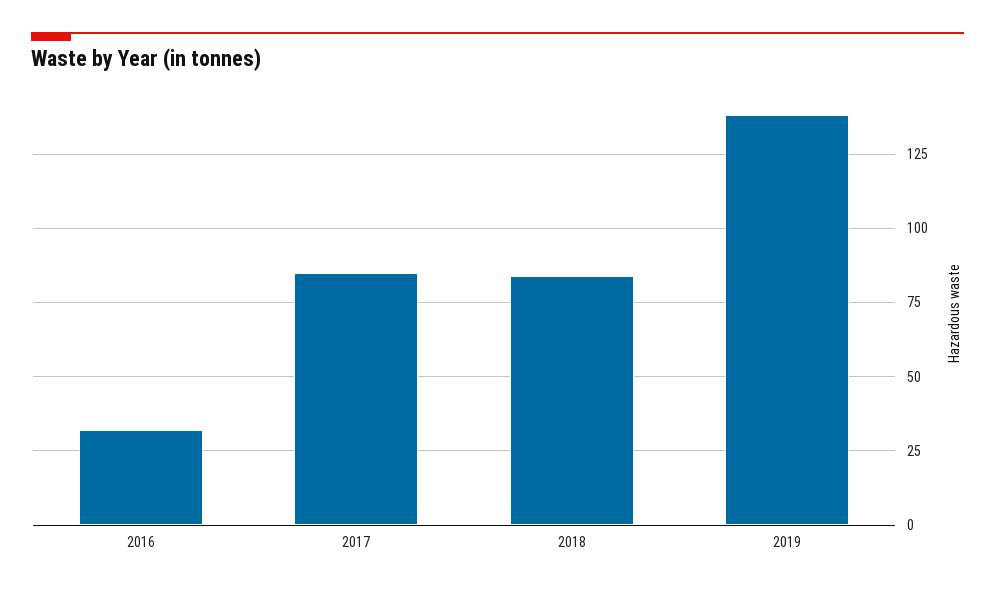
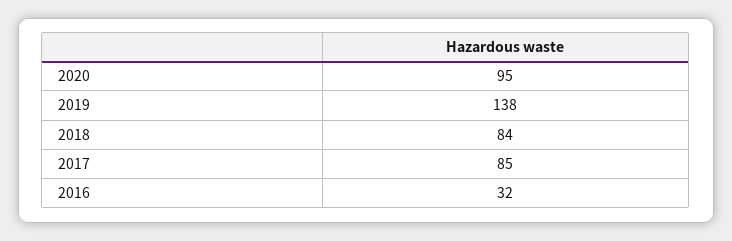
2020: none -> 95

